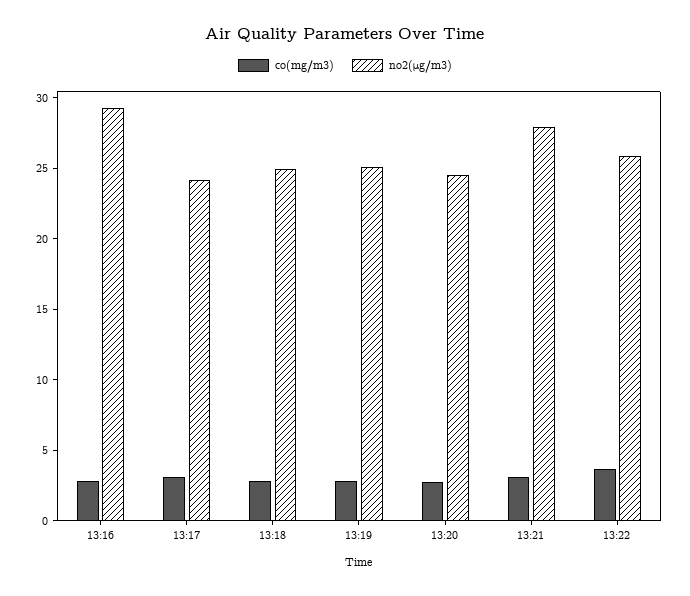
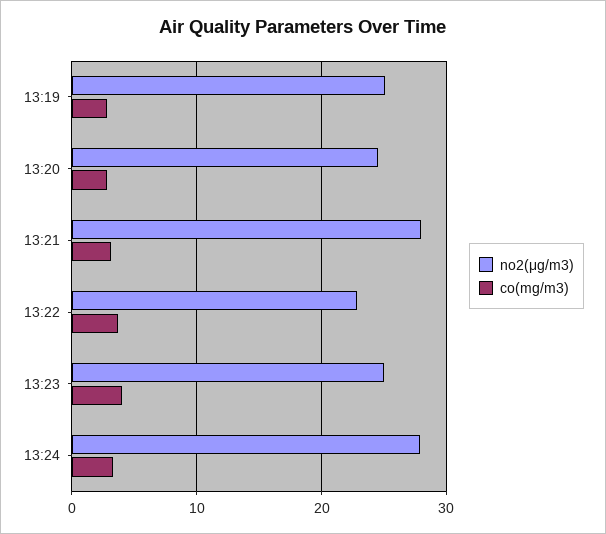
co(mg/m3), 13:16: 3 -> none
no2(μg/m3), 13:16: 29 -> none
co(mg/m3), 13:17: 3 -> none
no2(μg/m3), 13:17: 24 -> none
co(mg/m3), 13:18: 3 -> none
no2(μg/m3), 13:18: 25 -> none
no2(μg/m3), 13:22: 26 -> 23
no2(μg/m3), 13:23: none -> 25
co(mg/m3), 13:23: none -> 4
no2(μg/m3), 13:24: none -> 28
co(mg/m3), 13:24: none -> 3

